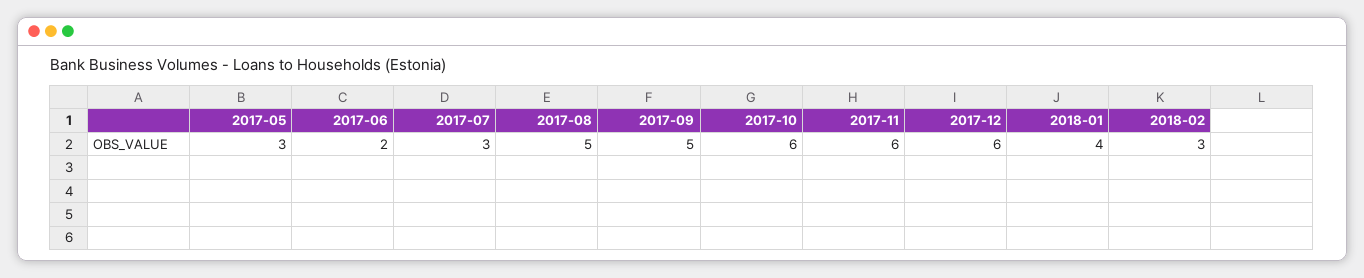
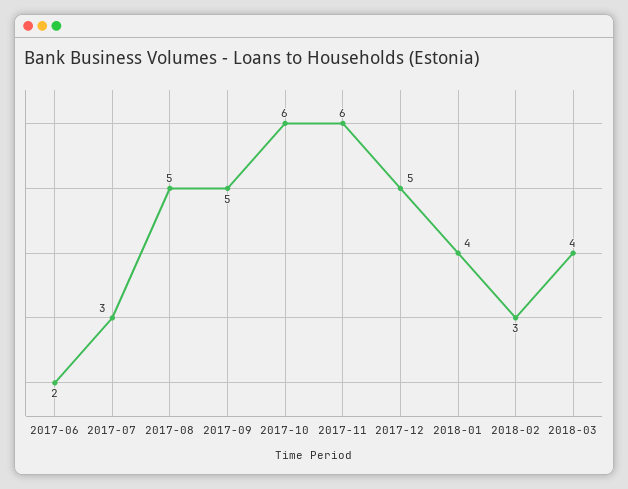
2017-05: 3 -> none
2017-12: 6 -> 5
2018-03: none -> 4

